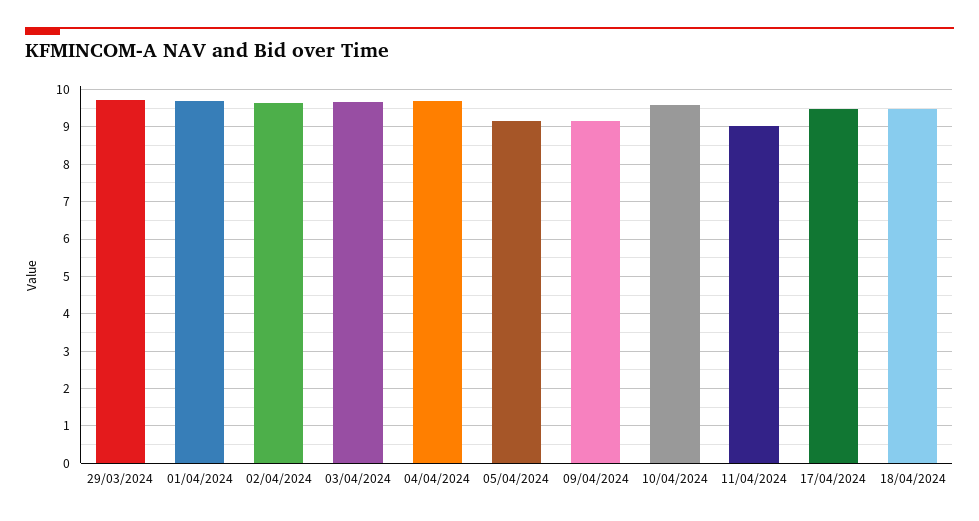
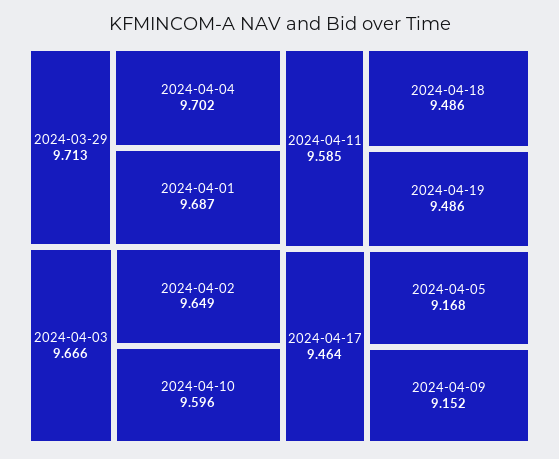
11/04/2024: 9 -> 9.585
2024-04-19: none -> 9.486

